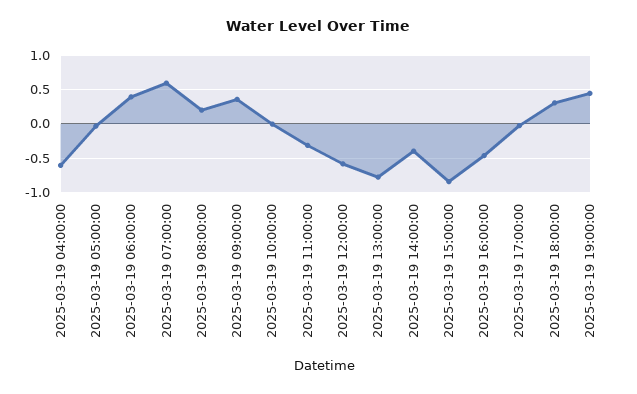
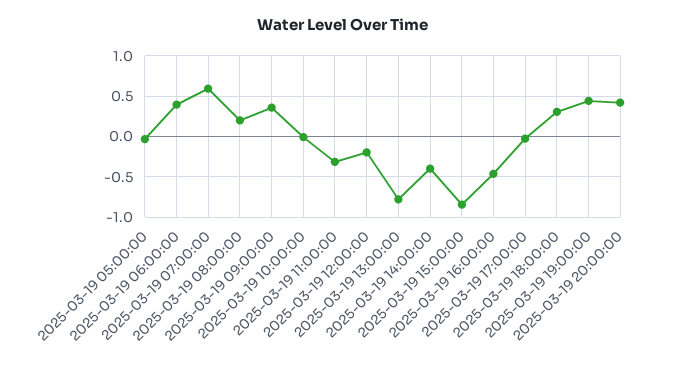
2025-03-19 04:00:00: -0.6 -> none
2025-03-19 12:00:00: -0.6 -> -0.2
2025-03-19 20:00:00: none -> 0.4

